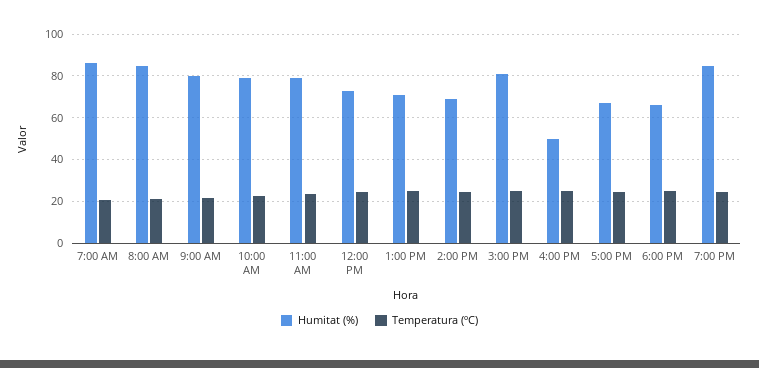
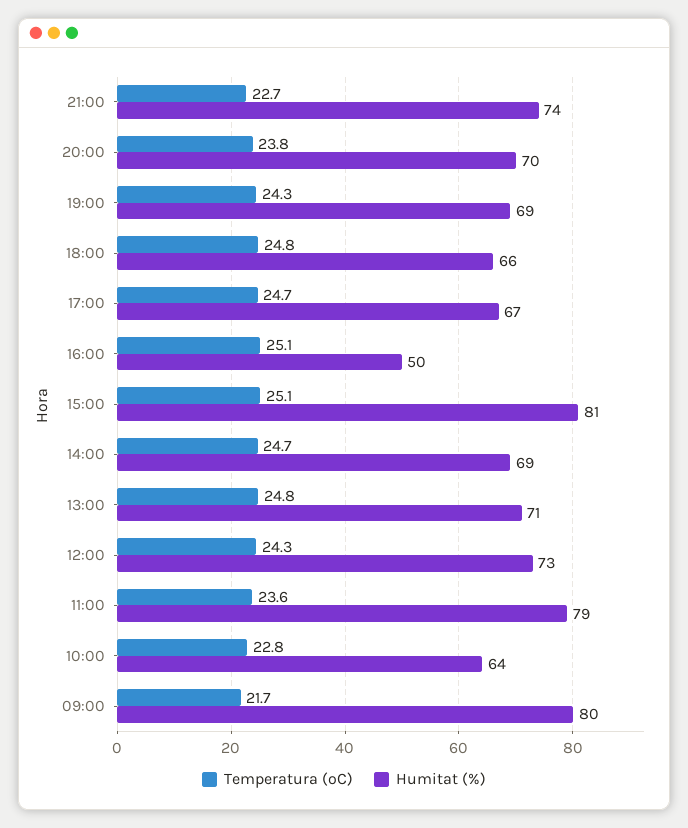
Humitat (%), 7:00 AM: 85 -> none
Temperatura (ºC), 7:00 AM: 20 -> none
Humitat (%), 8:00 AM: 85 -> none
Temperatura (ºC), 8:00 AM: 20 -> none
Humitat (%), 10:00 AM: 80 -> 64
Humitat (%), 7:00 PM: 85 -> 69
Temperatura (ºC), 21:00: none -> 22.7
Humitat (%), 21:00: none -> 74
Temperatura (ºC), 20:00: none -> 23.8
Humitat (%), 20:00: none -> 70

